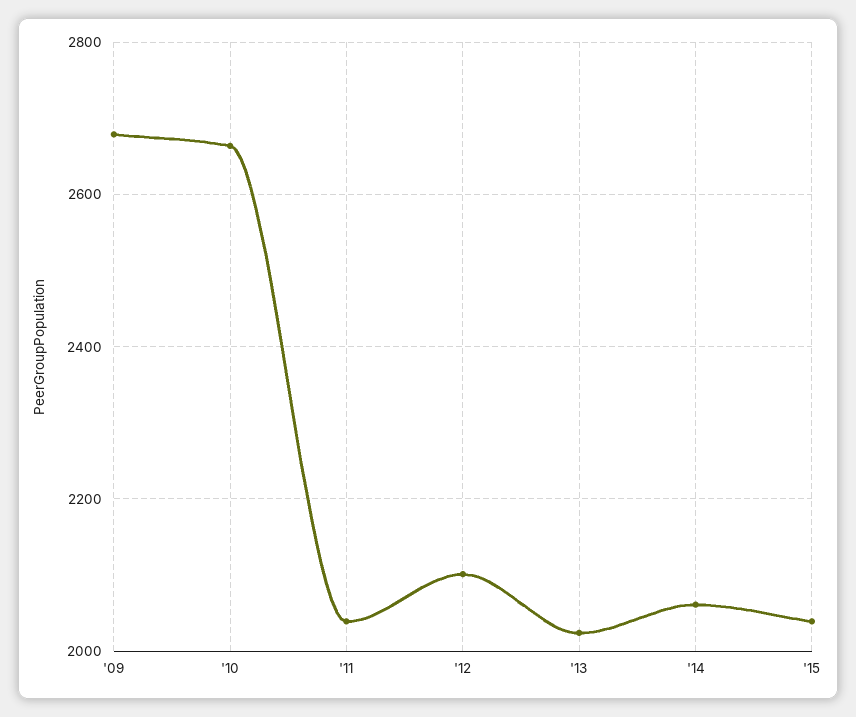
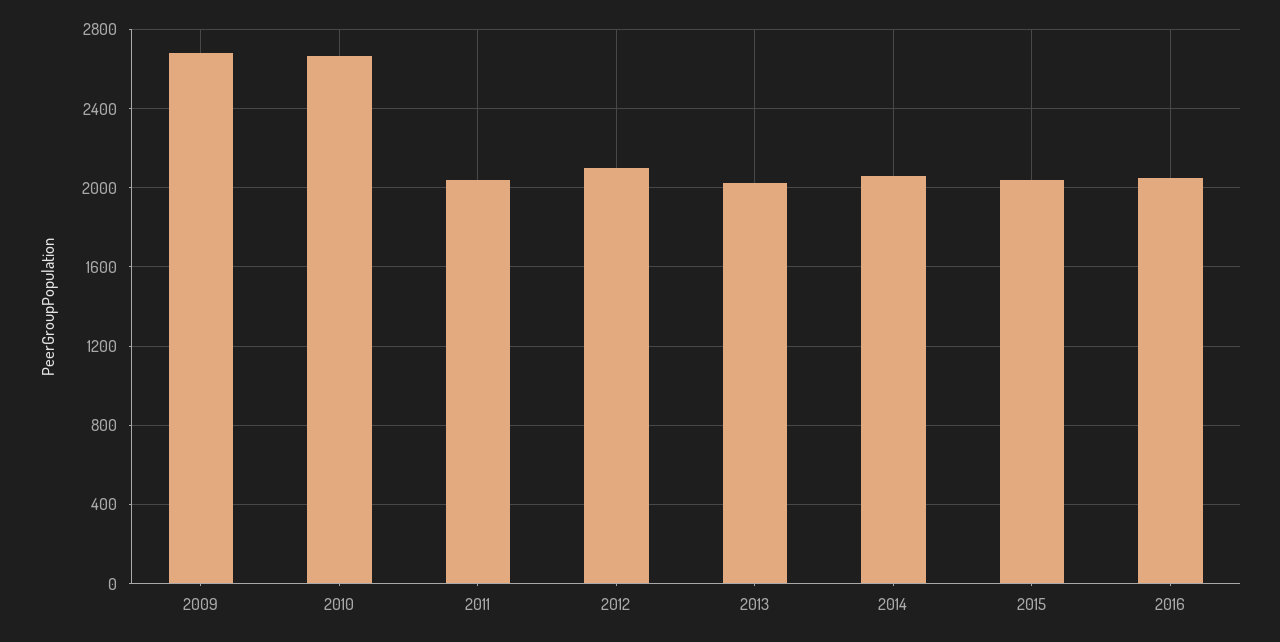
2016: none -> 2050

